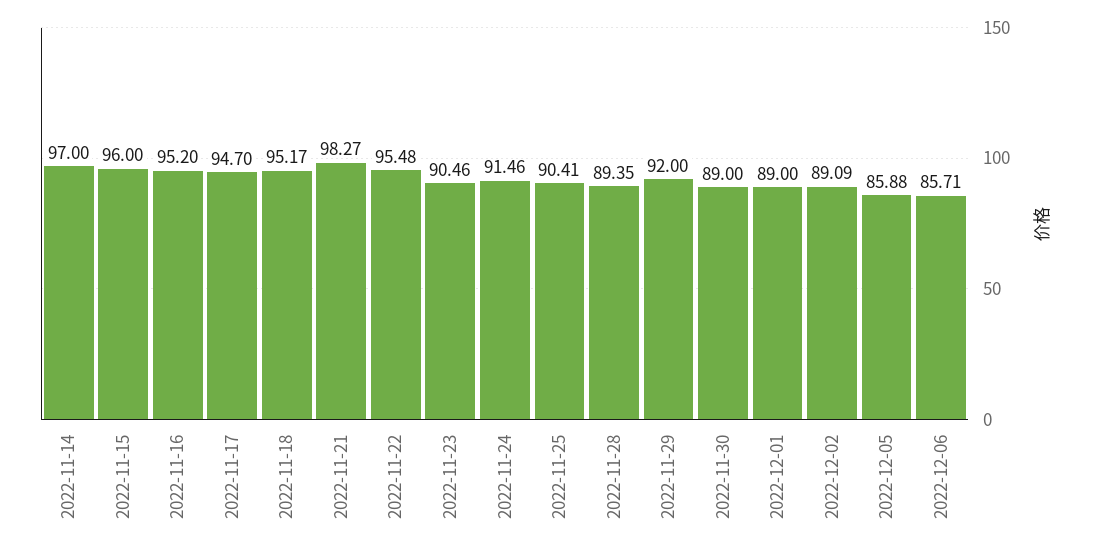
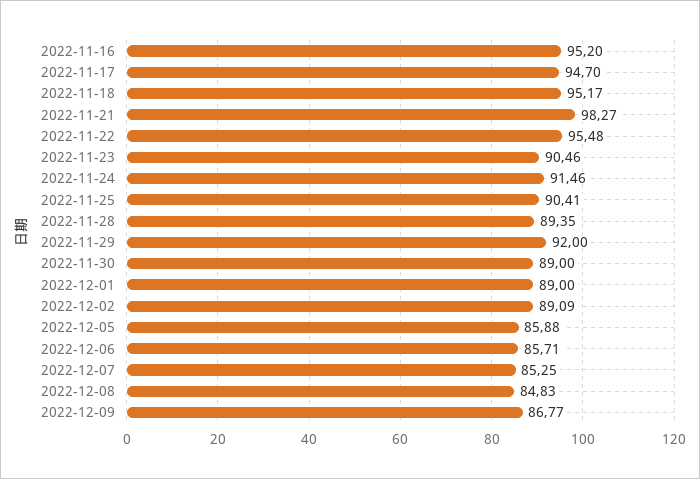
2022-11-14: 97 -> none
2022-11-15: 96 -> none
2022-12-07: none -> 85.25
2022-12-08: none -> 84.83
2022-12-09: none -> 86.77

